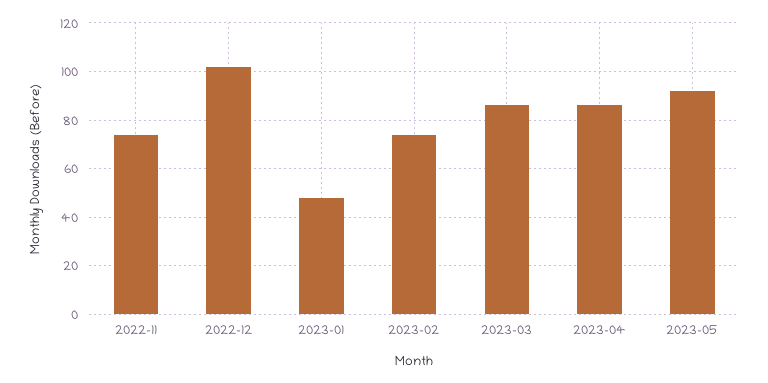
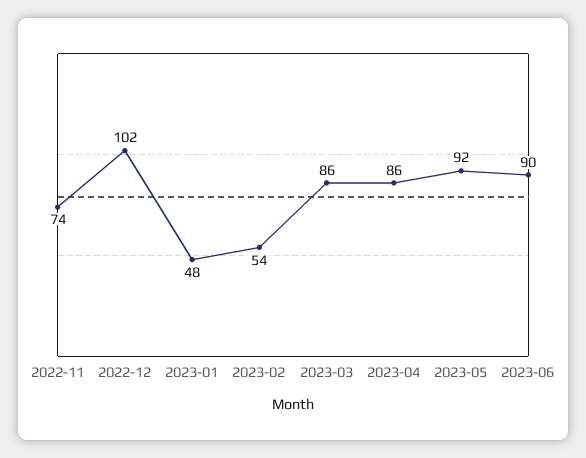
2023-02: 75 -> 54
2023-06: none -> 90

